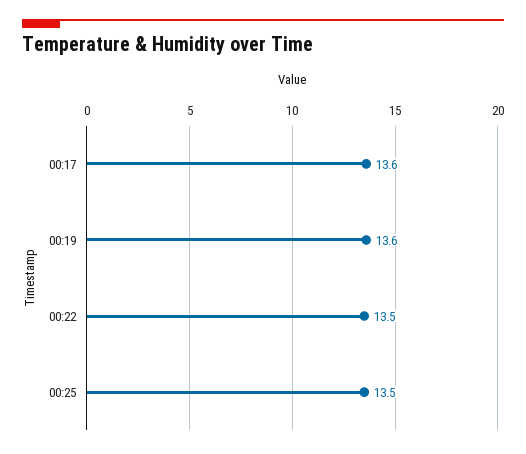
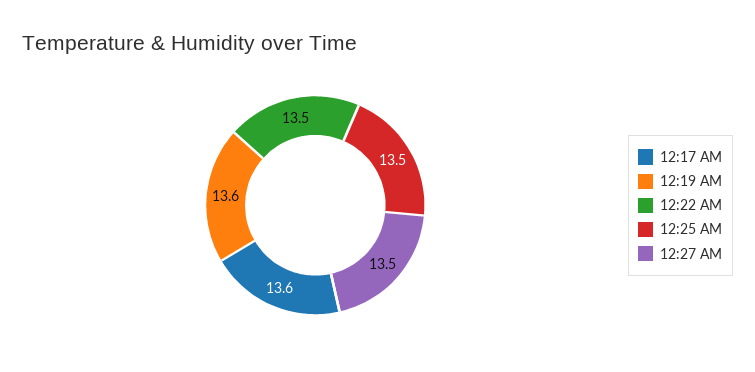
12:27 AM: none -> 13.5

